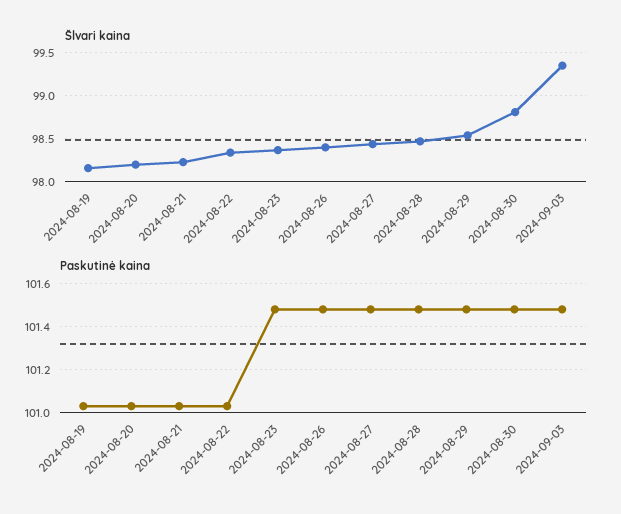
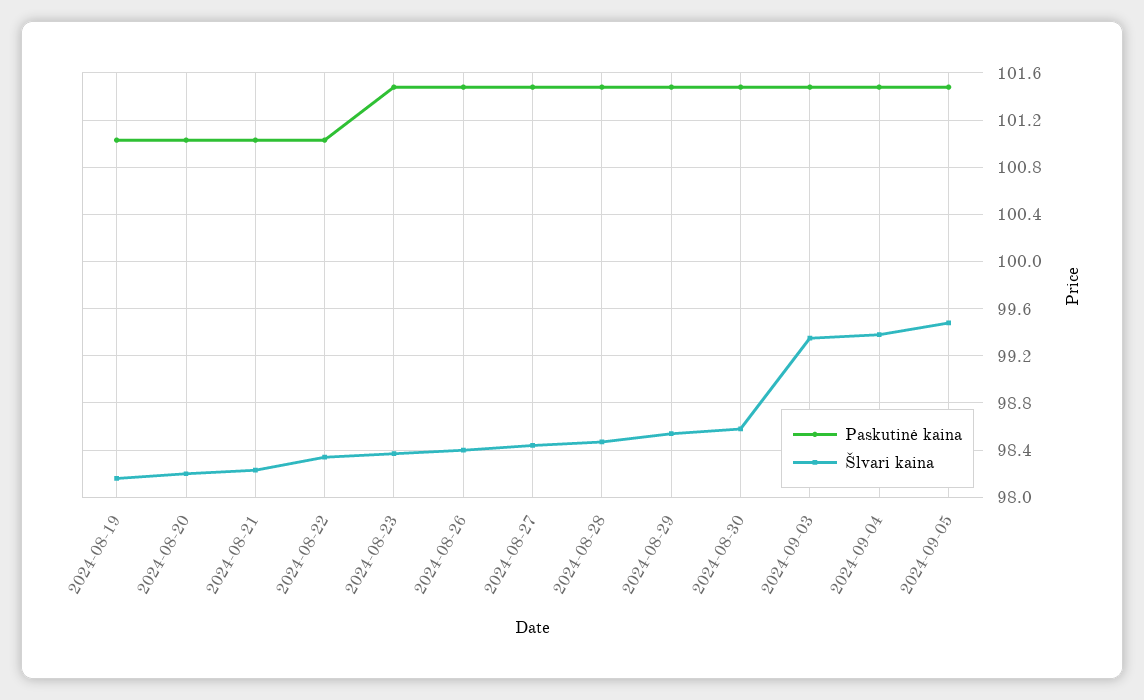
Šlvari kaina, 2024-08-30: 98.8 -> 98.6
Paskutinė kaina, 2024-09-04: none -> 101.5
Šlvari kaina, 2024-09-04: none -> 99.4
Paskutinė kaina, 2024-09-05: none -> 101.5
Šlvari kaina, 2024-09-05: none -> 99.5

